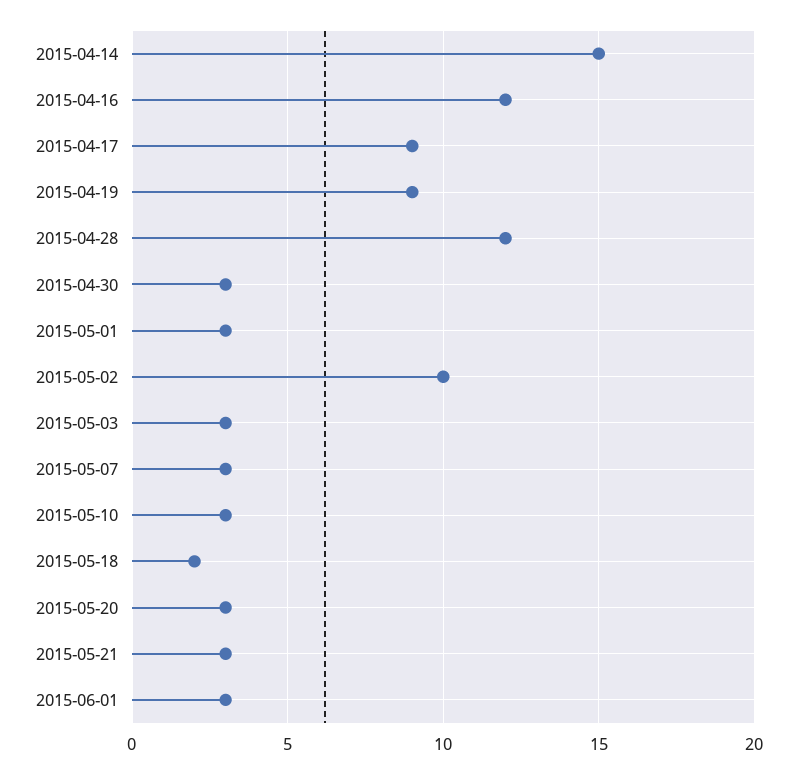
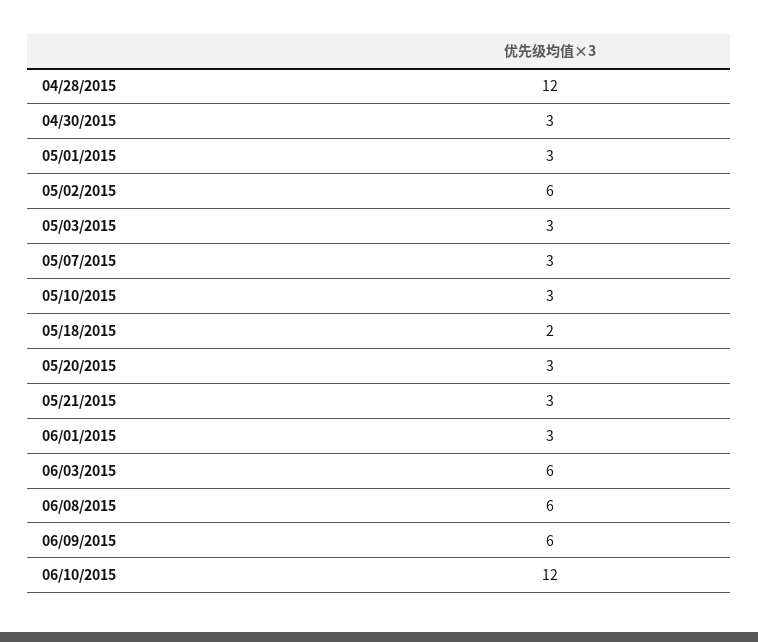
2015-04-14: 15 -> none
2015-04-16: 12 -> none
2015-04-17: 9 -> none
2015-04-19: 9 -> none
2015-05-02: 10 -> 6
06/03/2015: none -> 6
06/08/2015: none -> 6
06/09/2015: none -> 6
06/10/2015: none -> 12

